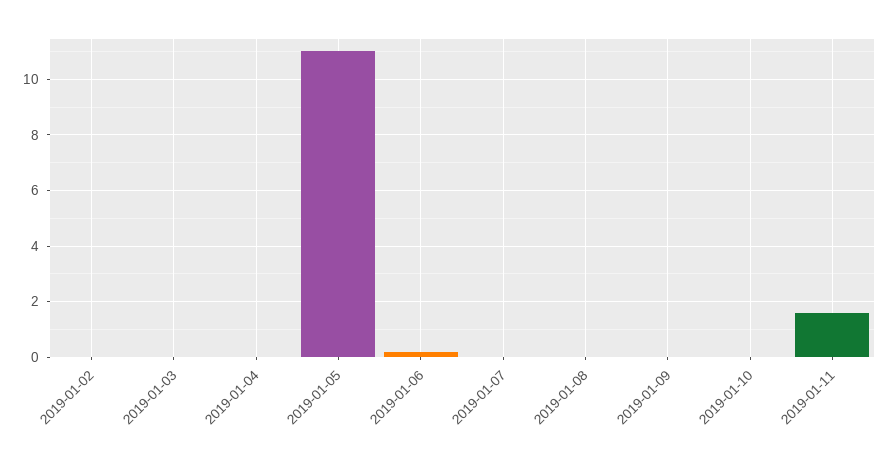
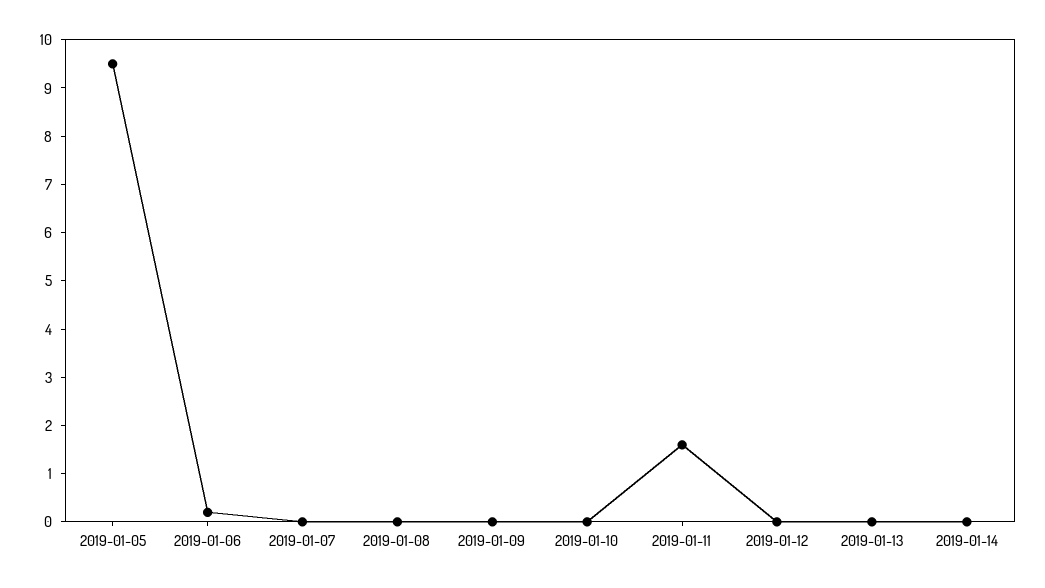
2019-01-02: 0 -> none
2019-01-03: 0 -> none
2019-01-04: 0 -> none
2019-01-05: 11 -> 9.5
2019-01-12: none -> 0
2019-01-13: none -> 0
2019-01-14: none -> 0

